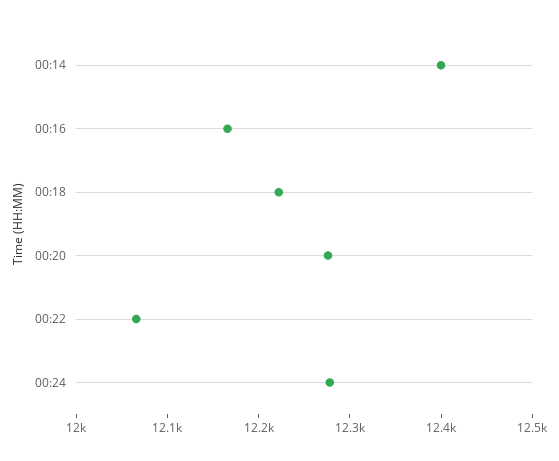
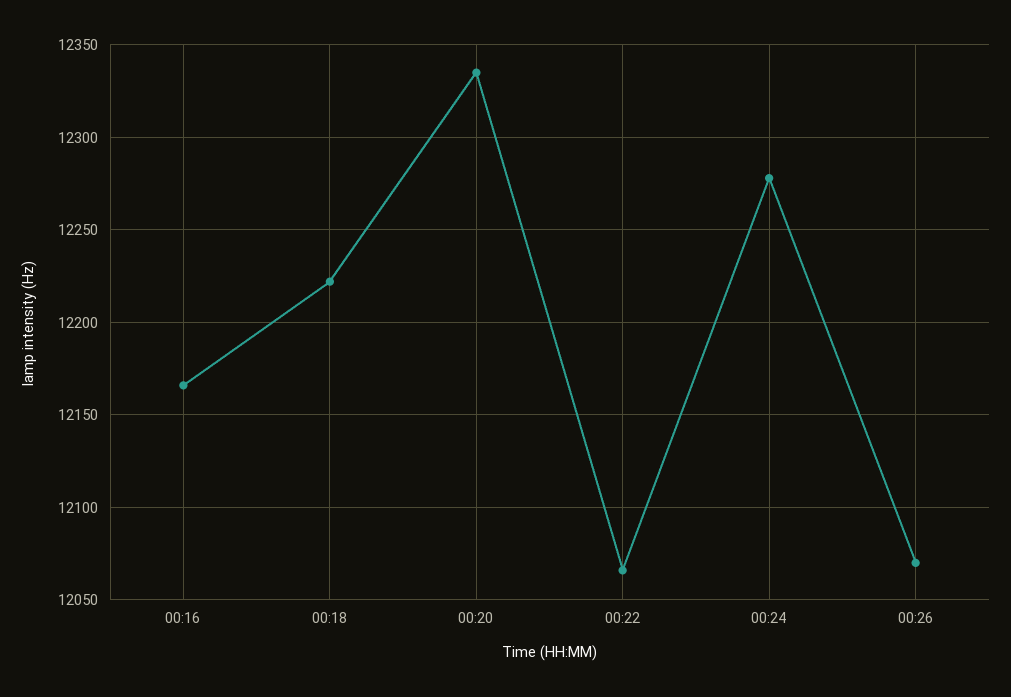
00:14: 12400 -> none
00:20: 12280 -> 12335
00:26: none -> 12070

